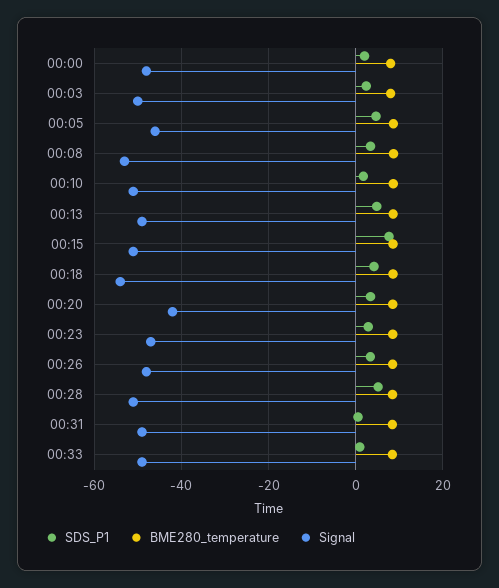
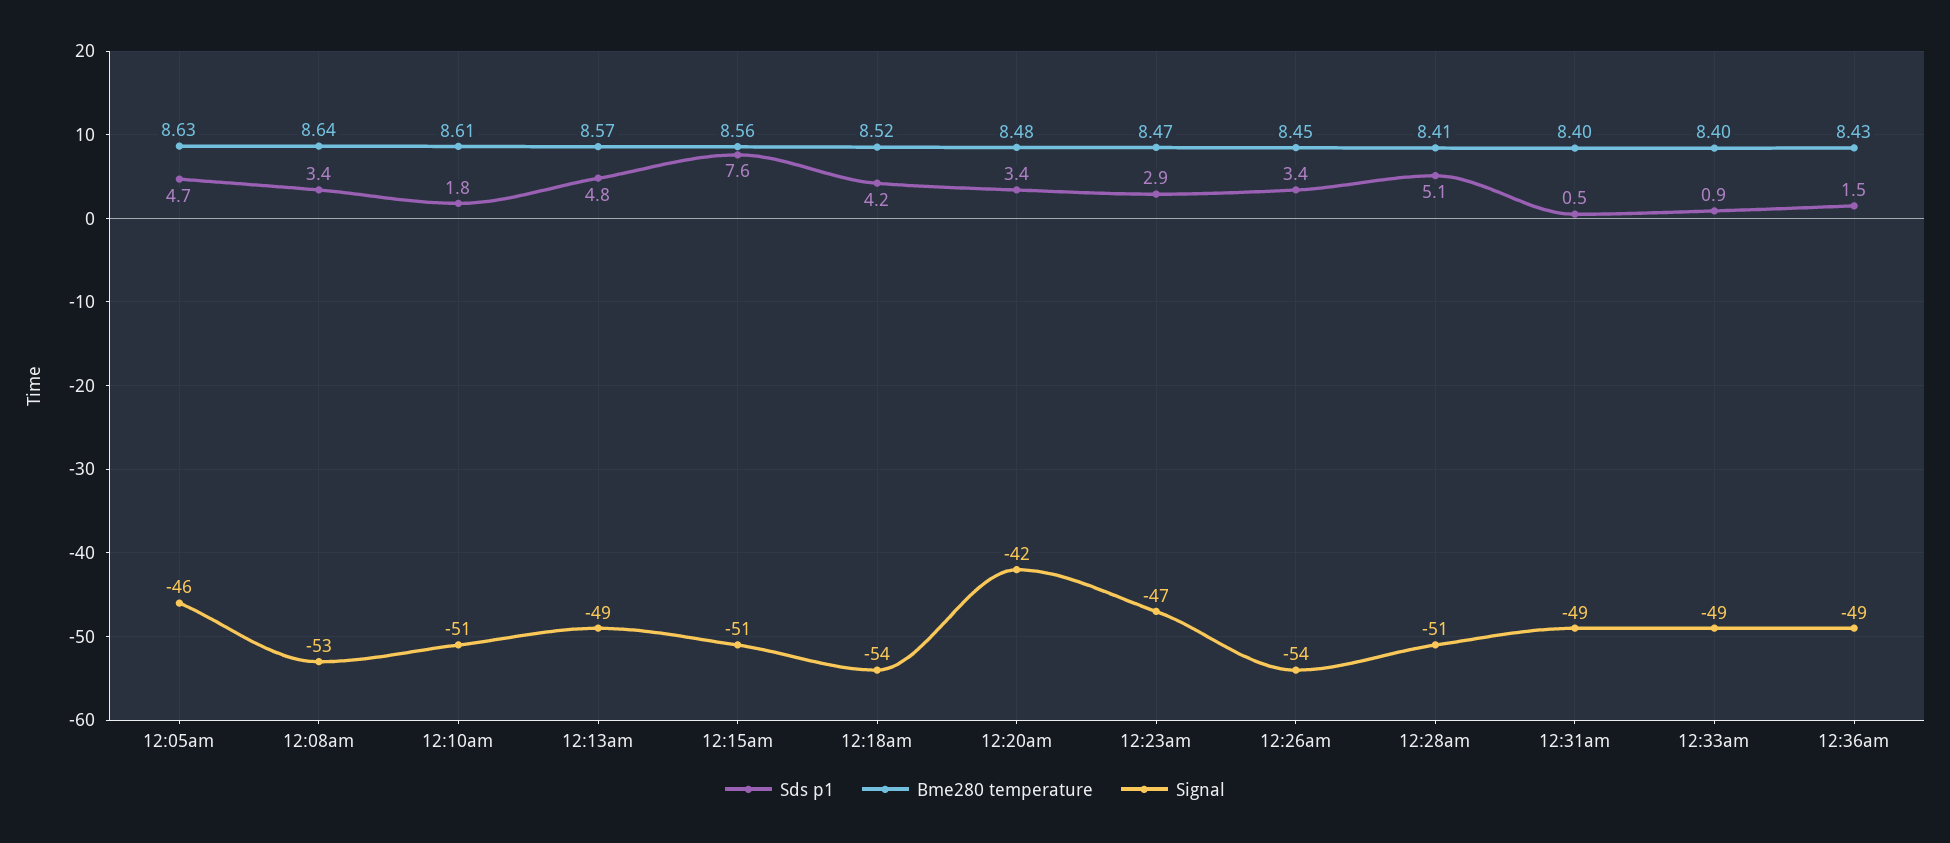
SDS_P1, 00:00: 2 -> none
BME280_temperature, 00:00: 8 -> none
Signal, 00:00: -48 -> none
SDS_P1, 00:03: 2 -> none
BME280_temperature, 00:03: 8 -> none
Signal, 00:03: -50 -> none
Signal, 00:26: -48 -> -54
SDS_P1, 12:36am: none -> 1.5
BME280_temperature, 12:36am: none -> 8.43
Signal, 12:36am: none -> -49

